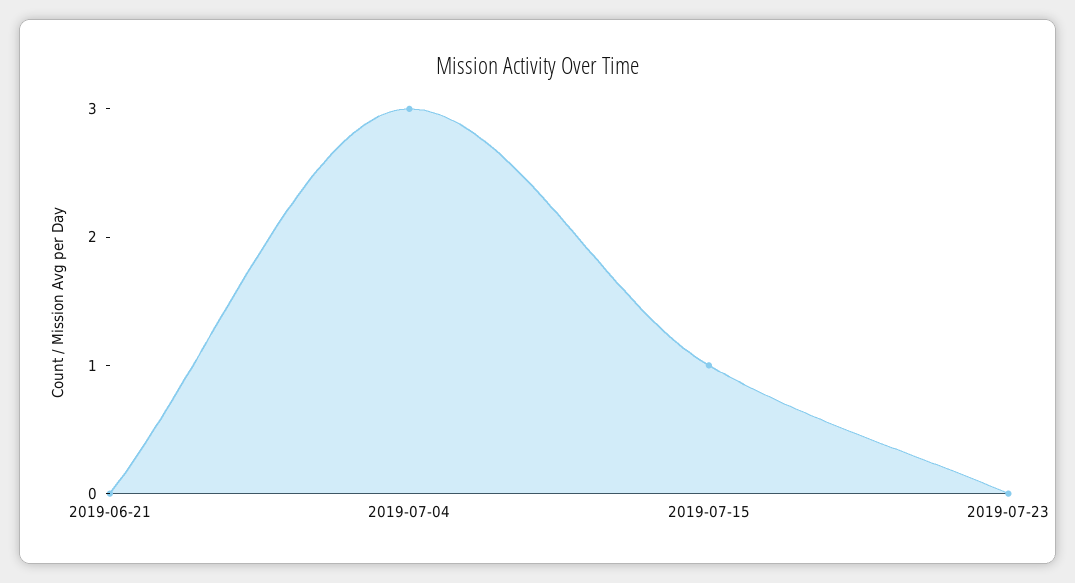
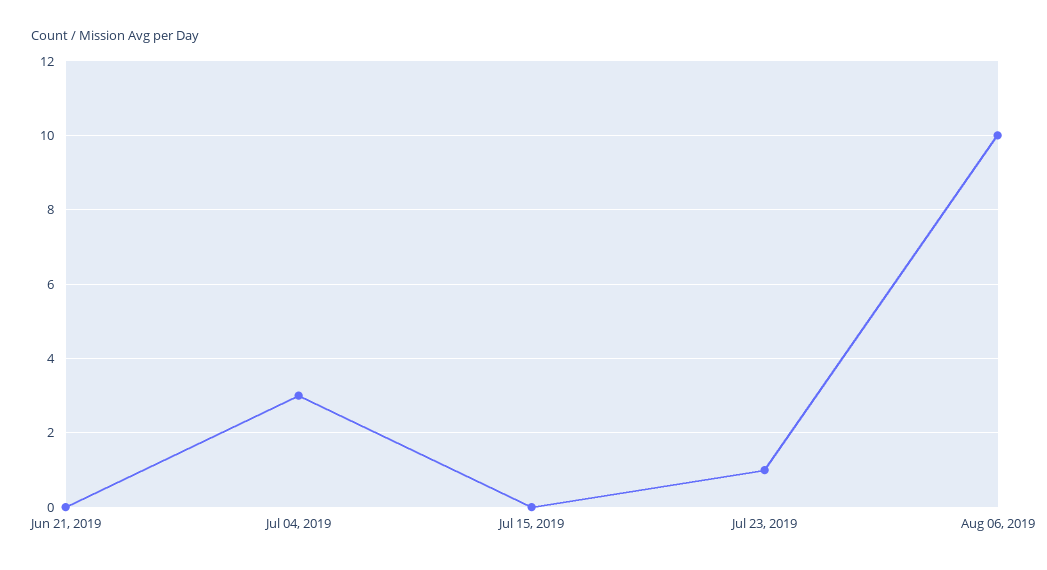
2019-07-15: 1 -> 0
2019-07-23: 0 -> 1
Aug 06, 2019: none -> 10

